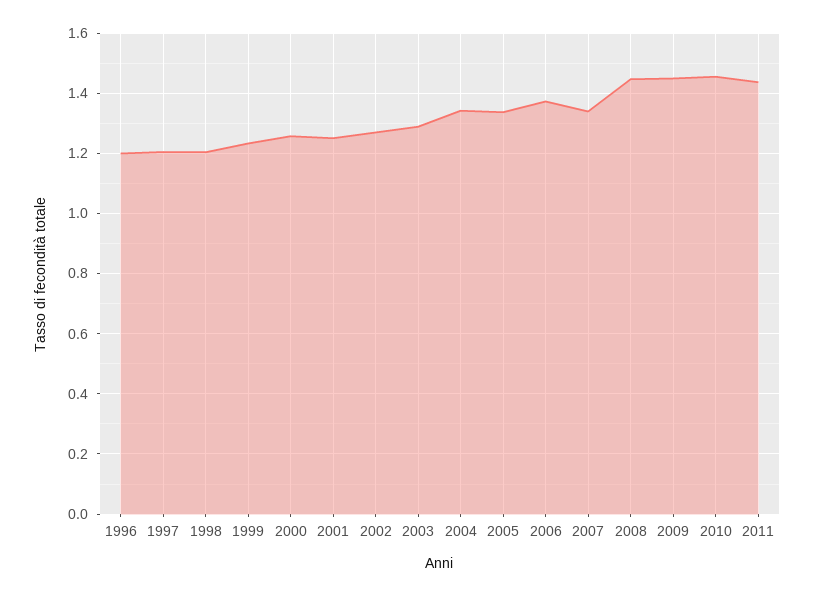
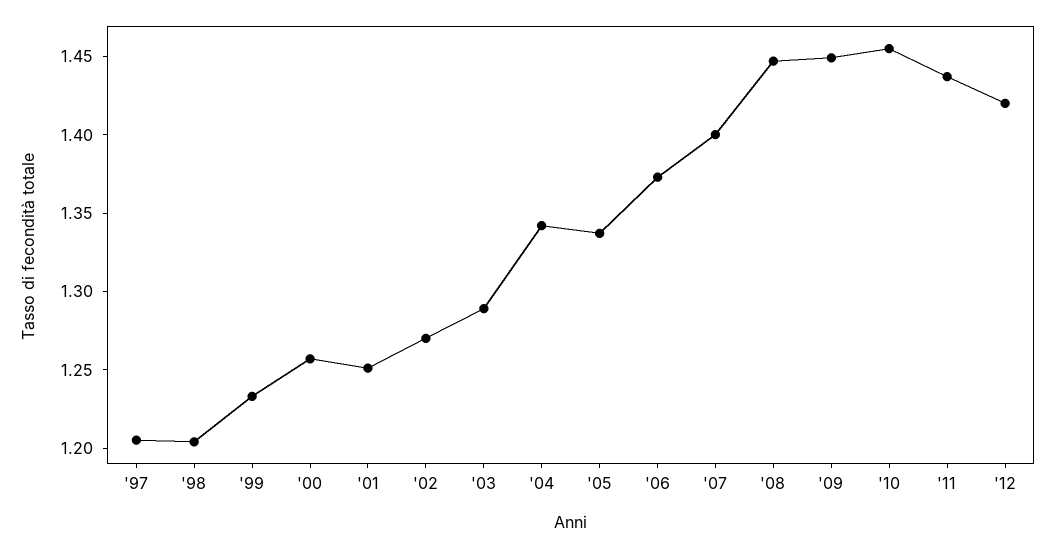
1996: 1.2 -> none
2007: 1.34 -> 1.4
'12: none -> 1.42

